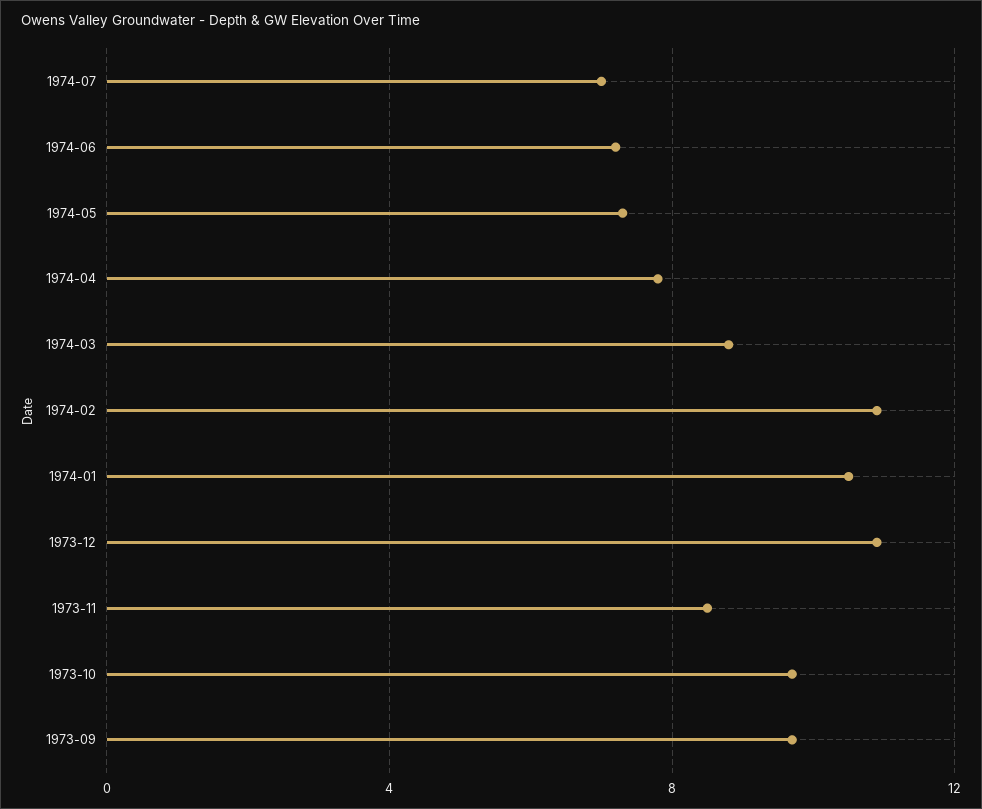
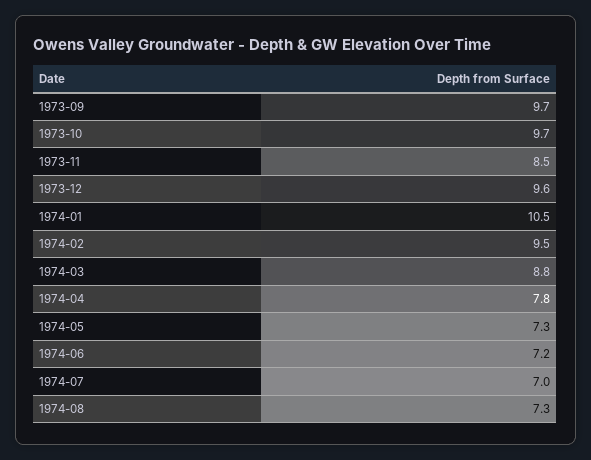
1974-02: 11 -> 9.5
1973-12: 11 -> 9.6
1974-08: none -> 7.3

